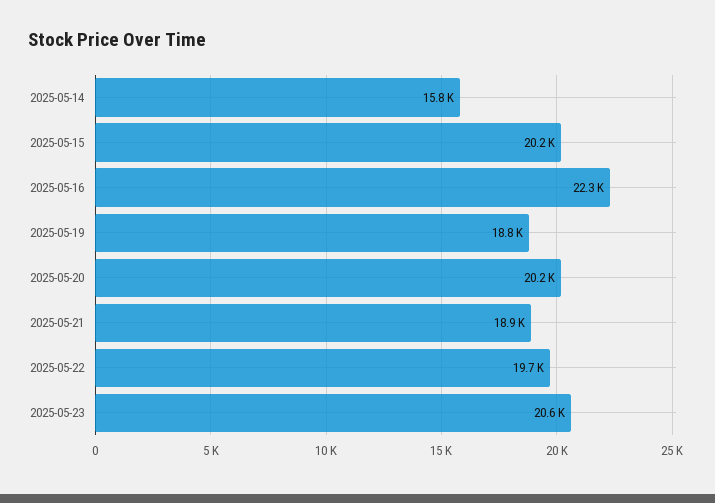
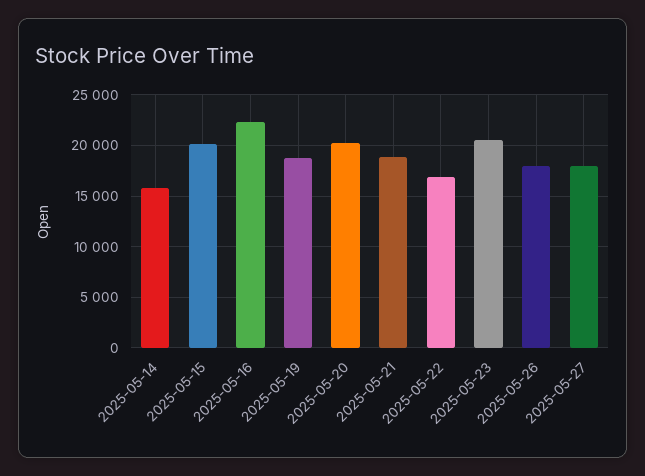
2025-05-22: 19700 -> 17000
2025-05-26: none -> 18000
2025-05-27: none -> 18000

